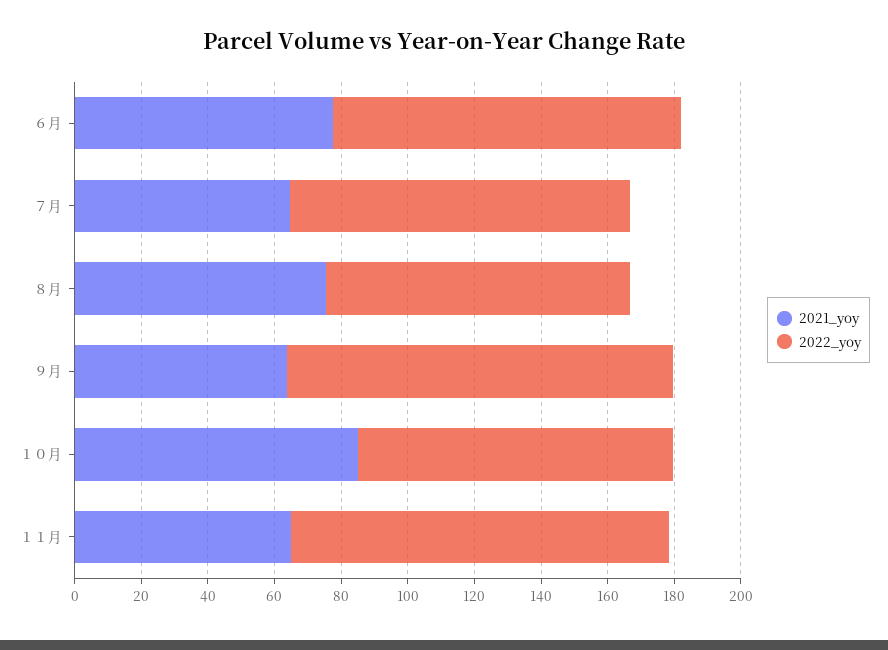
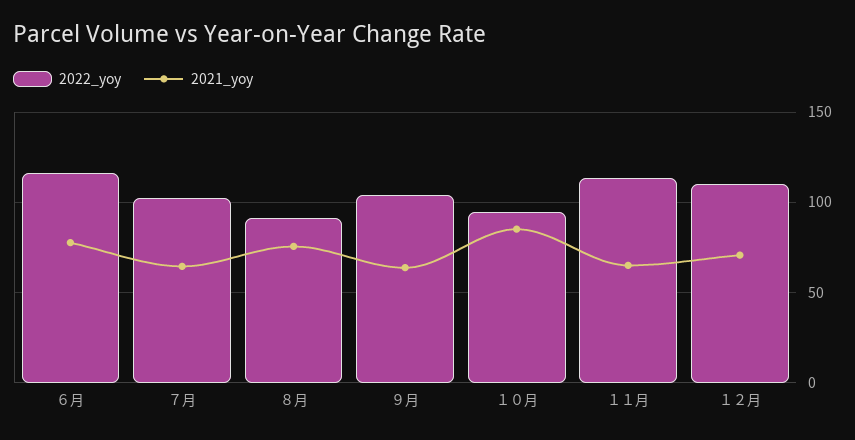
2022_yoy, ６月: 105 -> 115
2022_yoy, ９月: 115 -> 105
2022_yoy, １２月: none -> 110
2021_yoy, １２月: none -> 70

